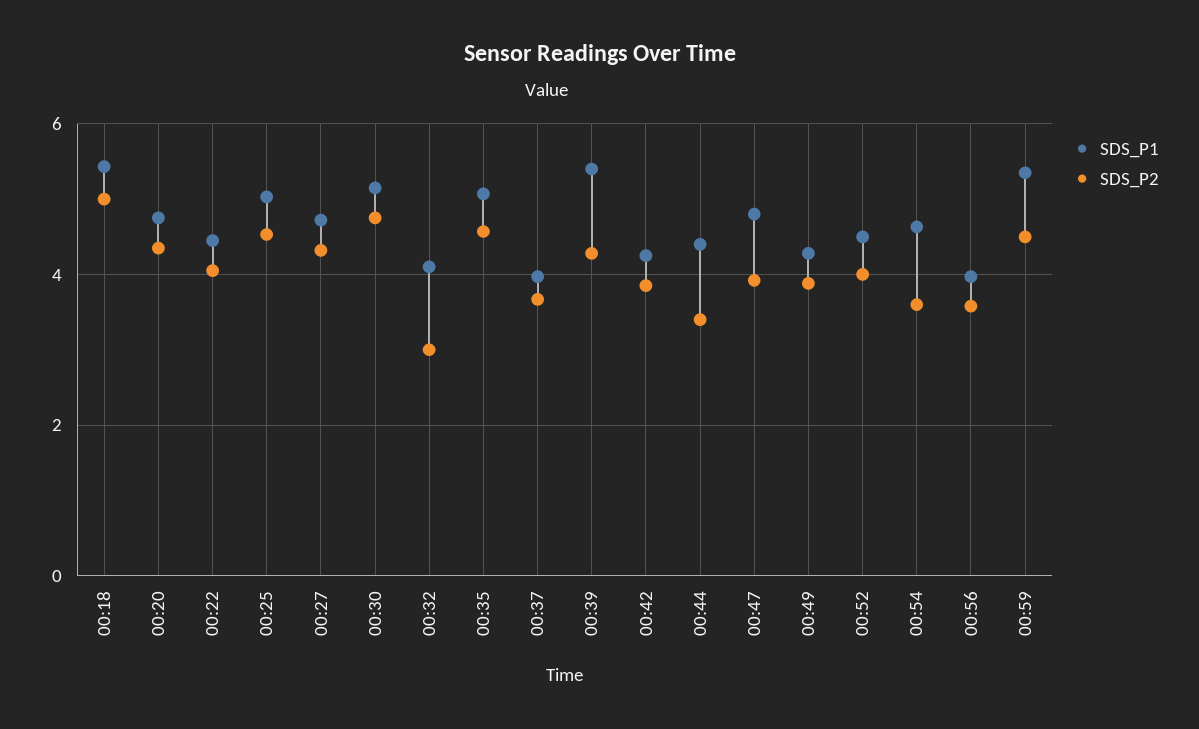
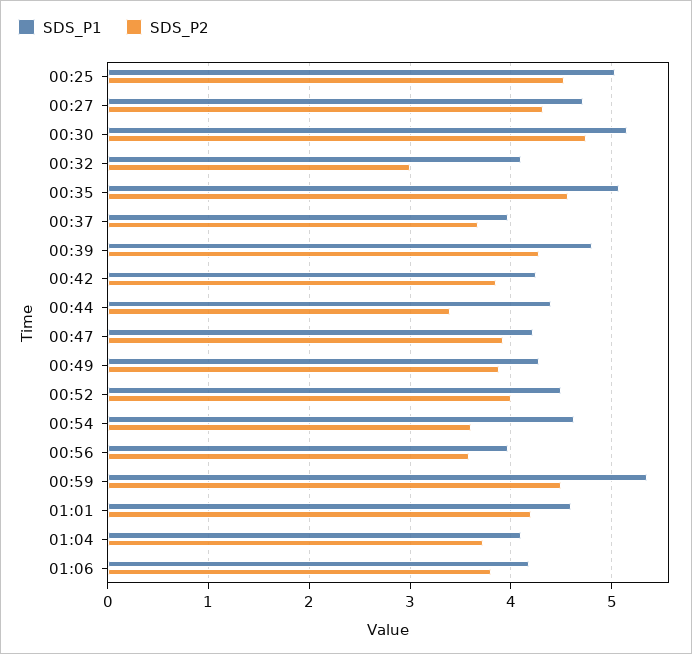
SDS_P1, 00:18: 5.4 -> none
SDS_P2, 00:18: 5 -> none
SDS_P1, 00:20: 4.8 -> none
SDS_P2, 00:20: 4.4 -> none
SDS_P1, 00:22: 4.4 -> none
SDS_P2, 00:22: 4 -> none
SDS_P1, 00:39: 5.4 -> 4.8
SDS_P1, 00:47: 4.8 -> 4.2
SDS_P1, 01:01: none -> 4.6
SDS_P2, 01:01: none -> 4.2
SDS_P1, 01:04: none -> 4.1
SDS_P2, 01:04: none -> 3.7
SDS_P1, 01:06: none -> 4.2
SDS_P2, 01:06: none -> 3.8

